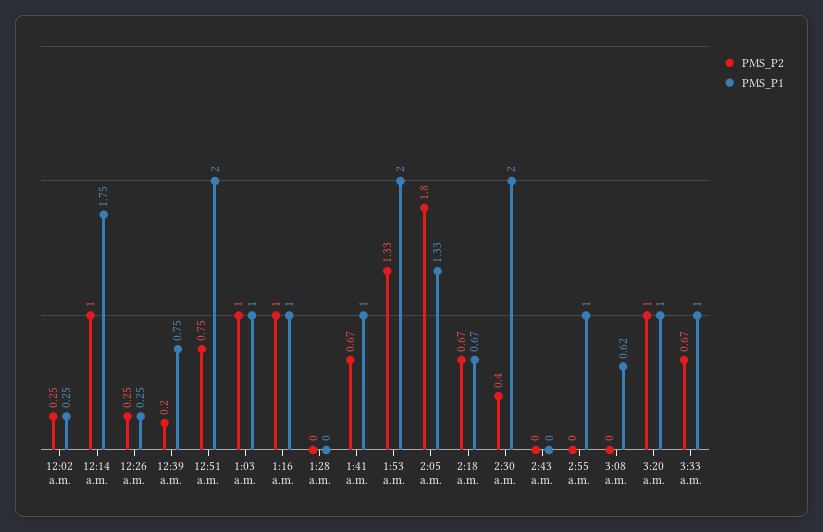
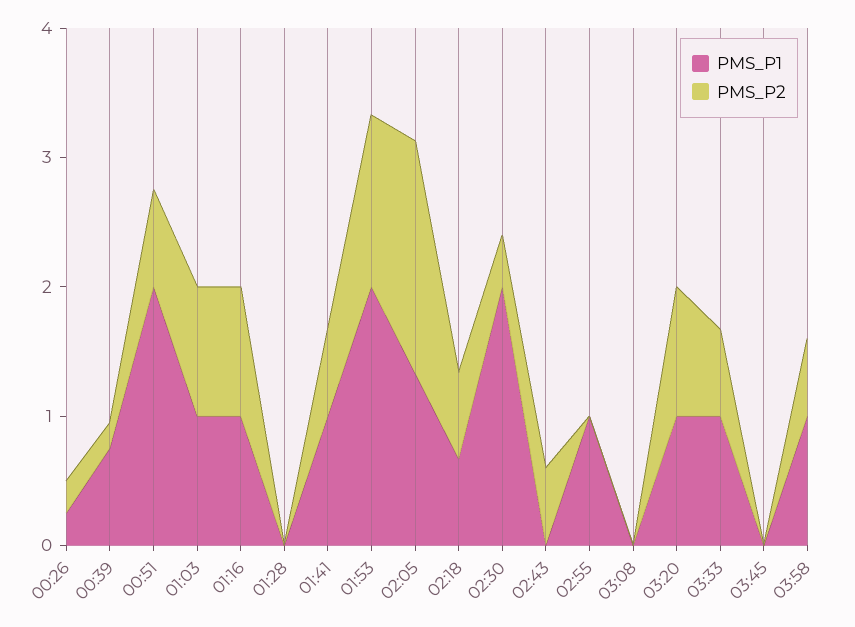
PMS_P2, 12:02 a.m.: 0.25 -> none
PMS_P1, 12:02 a.m.: 0.25 -> none
PMS_P2, 12:14 a.m.: 1 -> none
PMS_P1, 12:14 a.m.: 1.75 -> none
PMS_P2, 2:43 a.m.: 0 -> 0.6
PMS_P1, 3:08 a.m.: 0.62 -> 0
PMS_P1, 03:45: none -> 0
PMS_P2, 03:45: none -> 0
PMS_P1, 03:58: none -> 1
PMS_P2, 03:58: none -> 0.6

